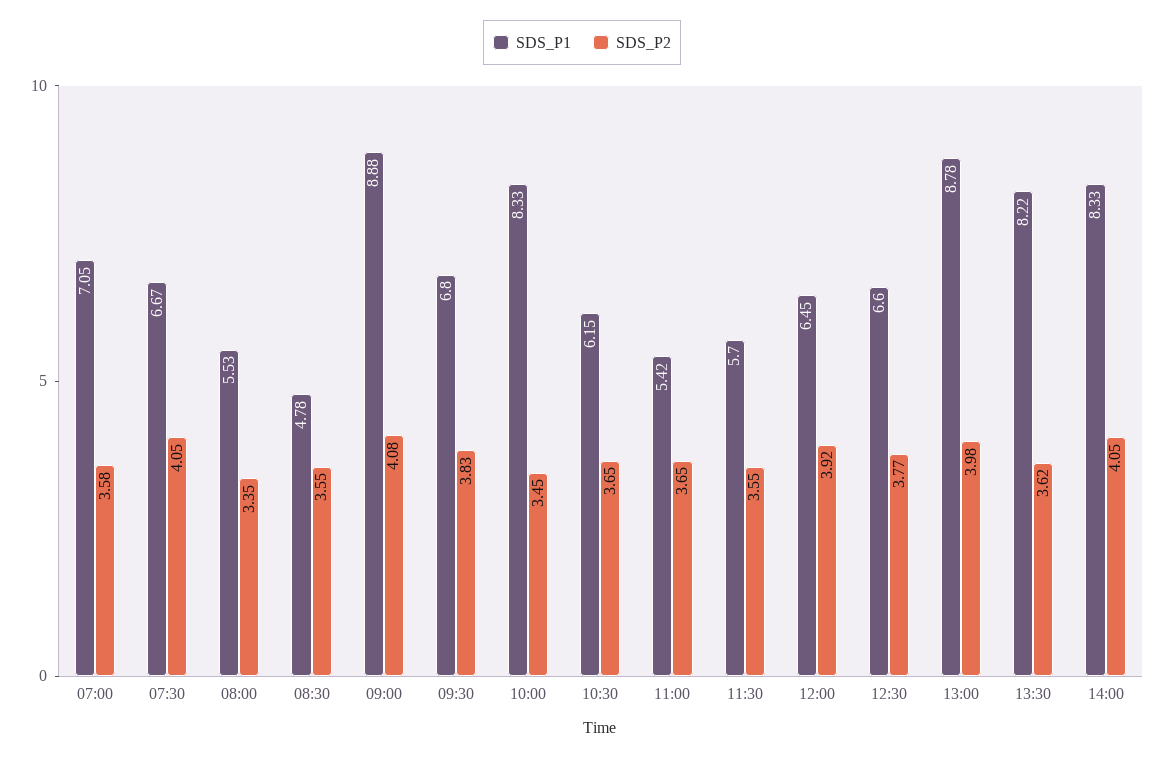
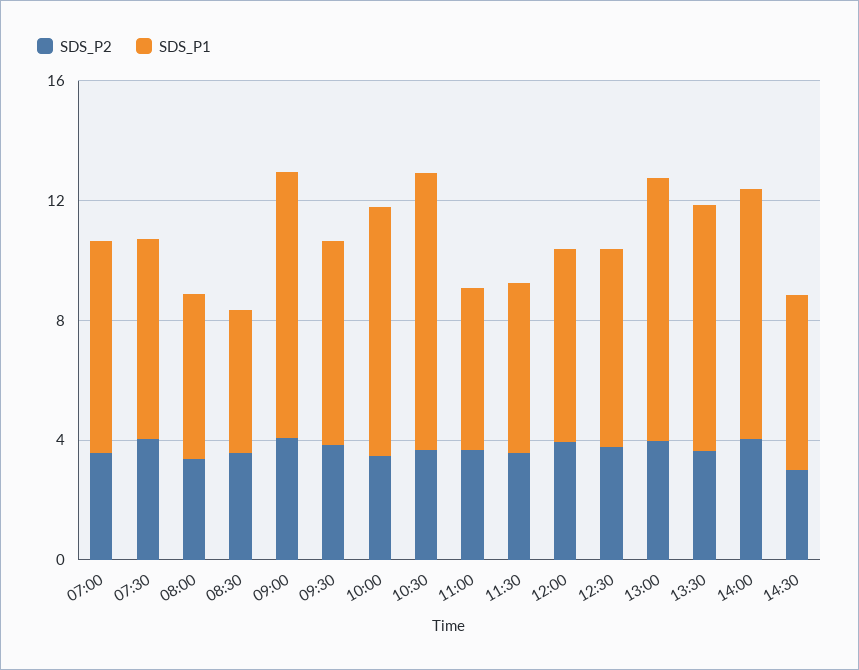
SDS_P1, 10:30: 6.15 -> 9
SDS_P2, 14:30: none -> 3
SDS_P1, 14:30: none -> 6

